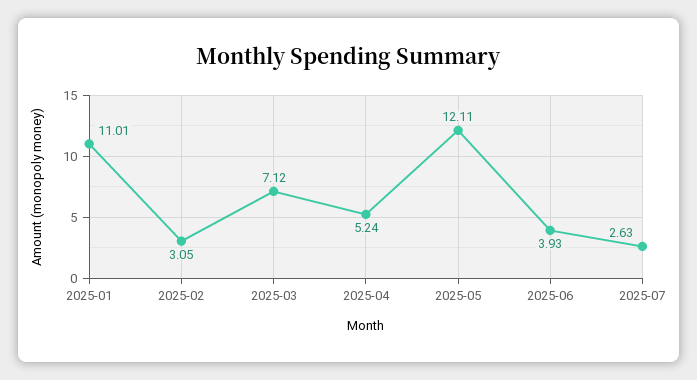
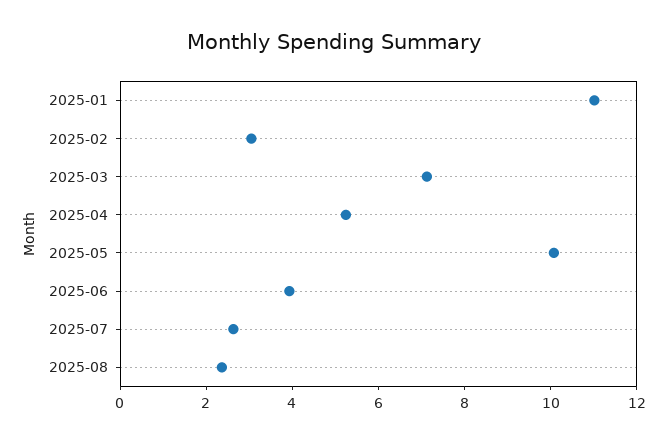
2025-05: 12.11 -> 10
2025-08: none -> 2.5

